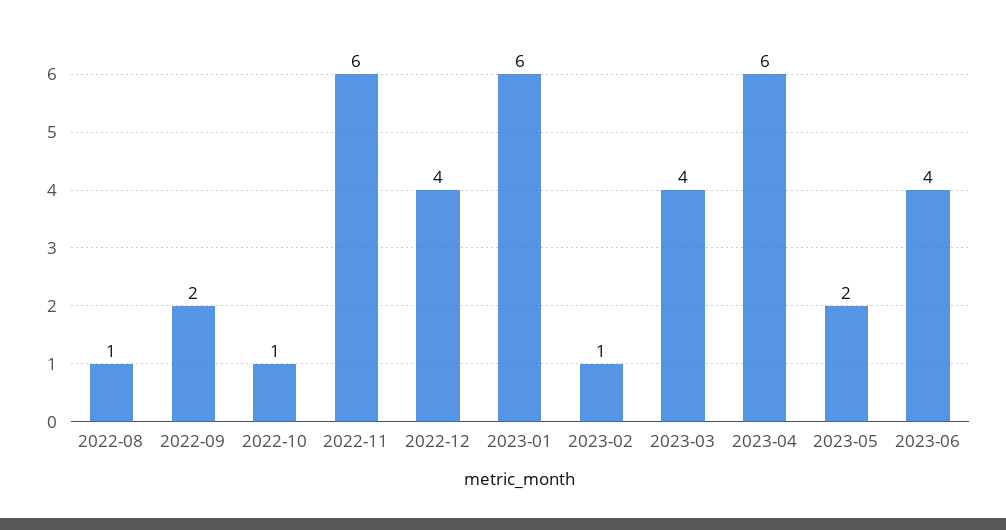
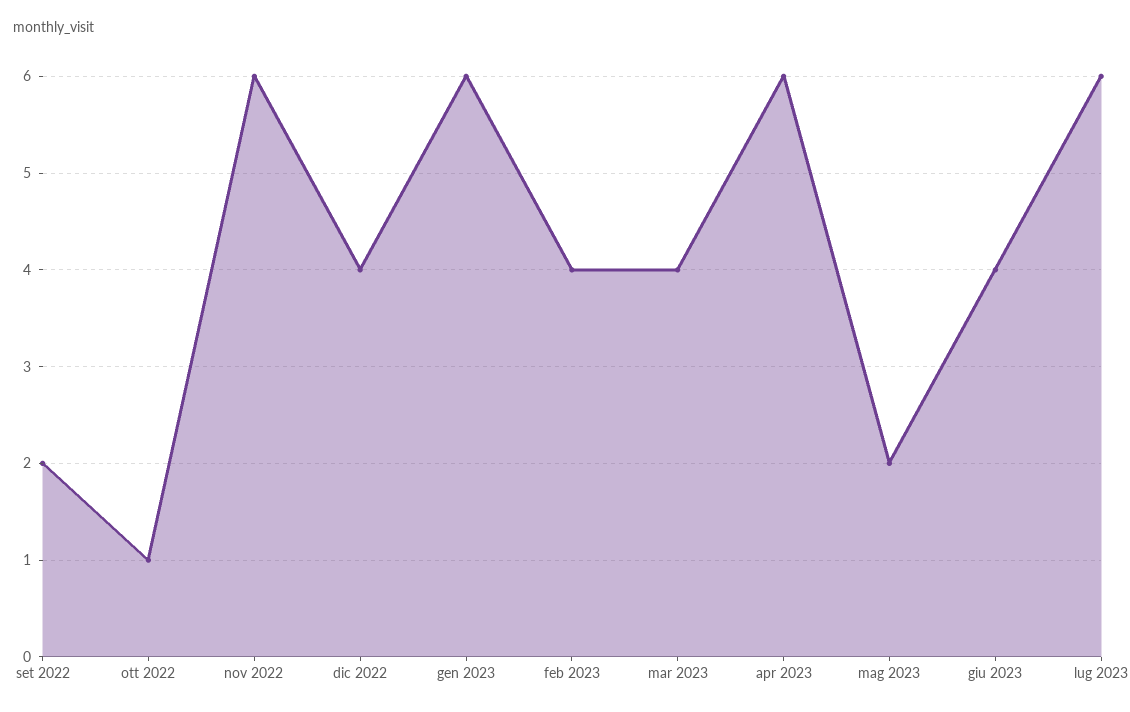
2022-08: 1 -> none
2023-02: 1 -> 4
lug 2023: none -> 6

